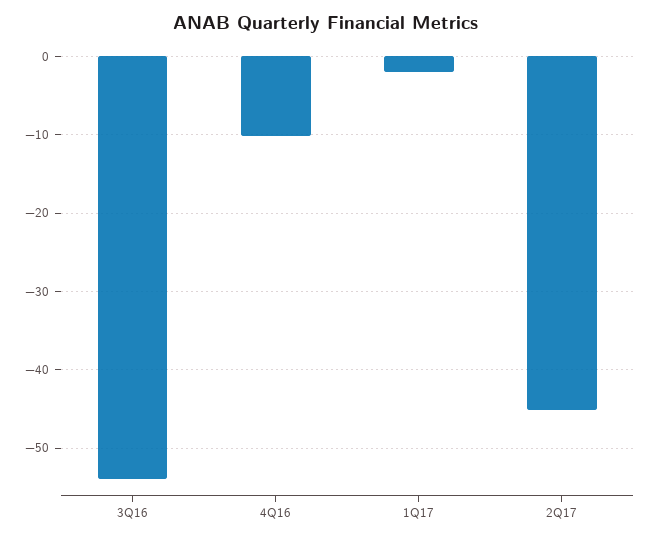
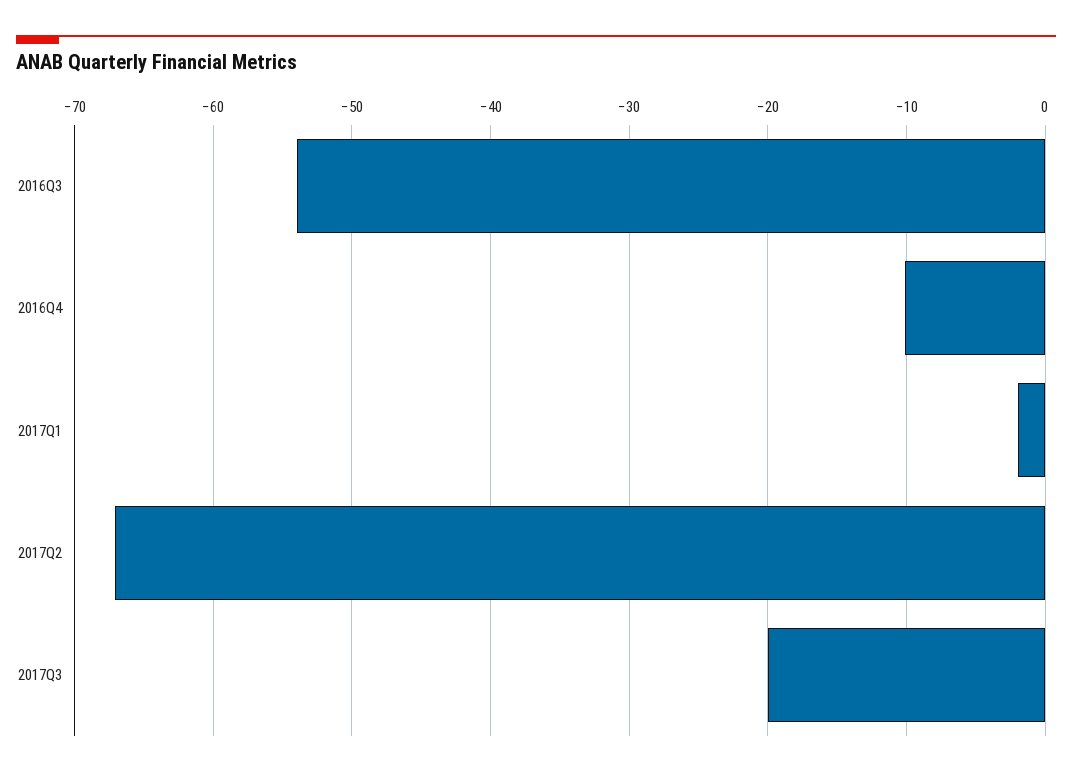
2Q17: -45 -> -67
2017Q3: none -> -20

